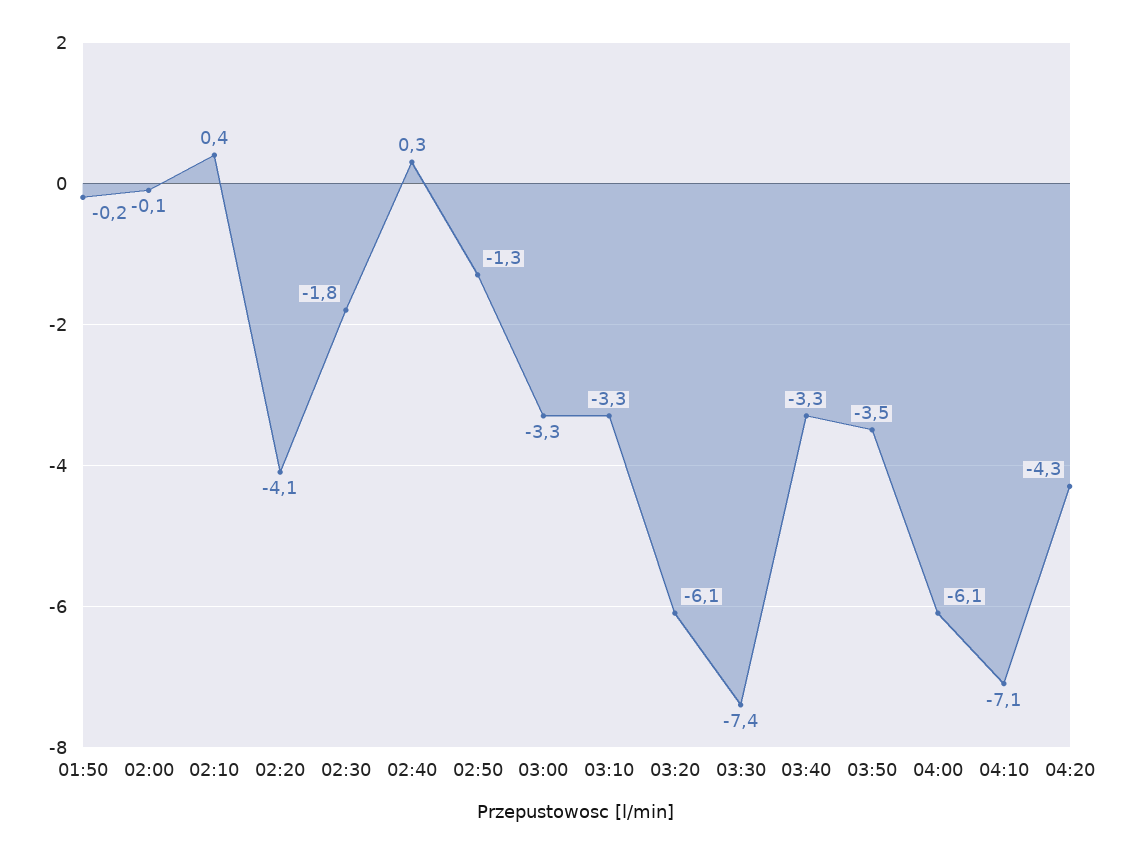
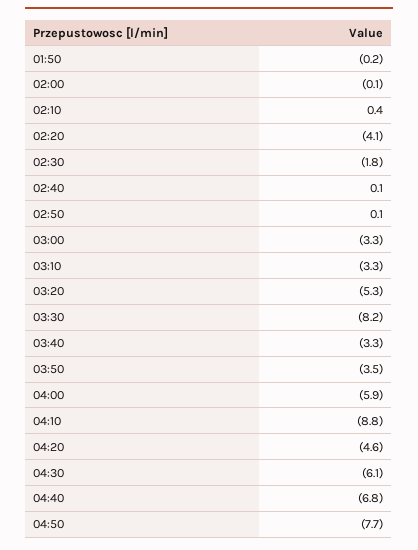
02:40: 0.3 -> 0.1
02:50: -1.3 -> 0.1
03:20: -6.1 -> -5.3
03:30: -7.4 -> -8.2
04:00: -6.1 -> -5.9
04:10: -7.1 -> -8.8
04:20: -4.3 -> -4.6
04:30: none -> -6.1
04:40: none -> -6.8
04:50: none -> -7.7

